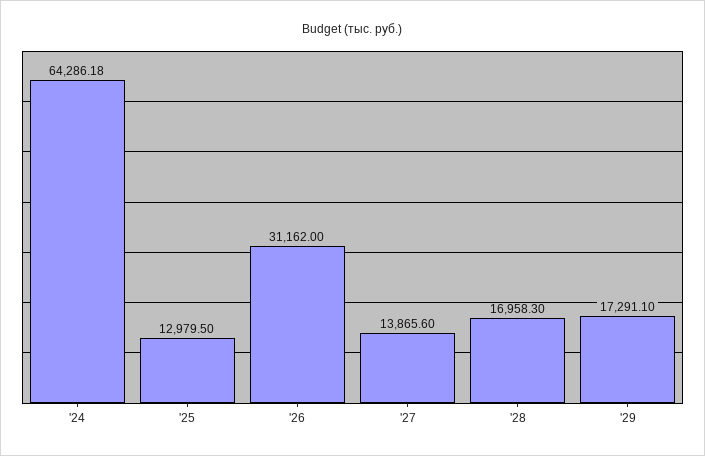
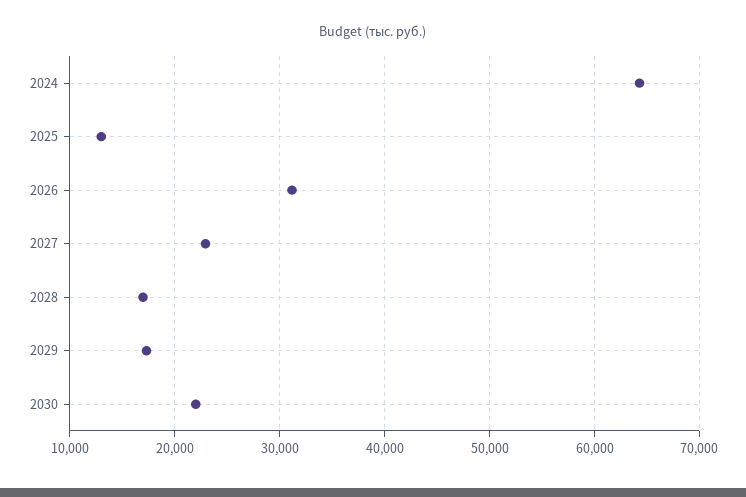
'27: 13865.6 -> 23000
2030: none -> 22000

